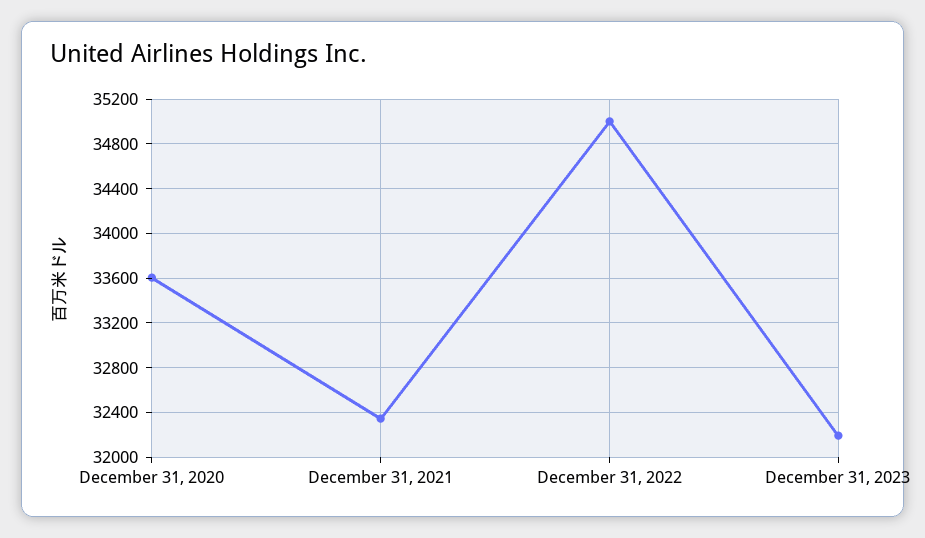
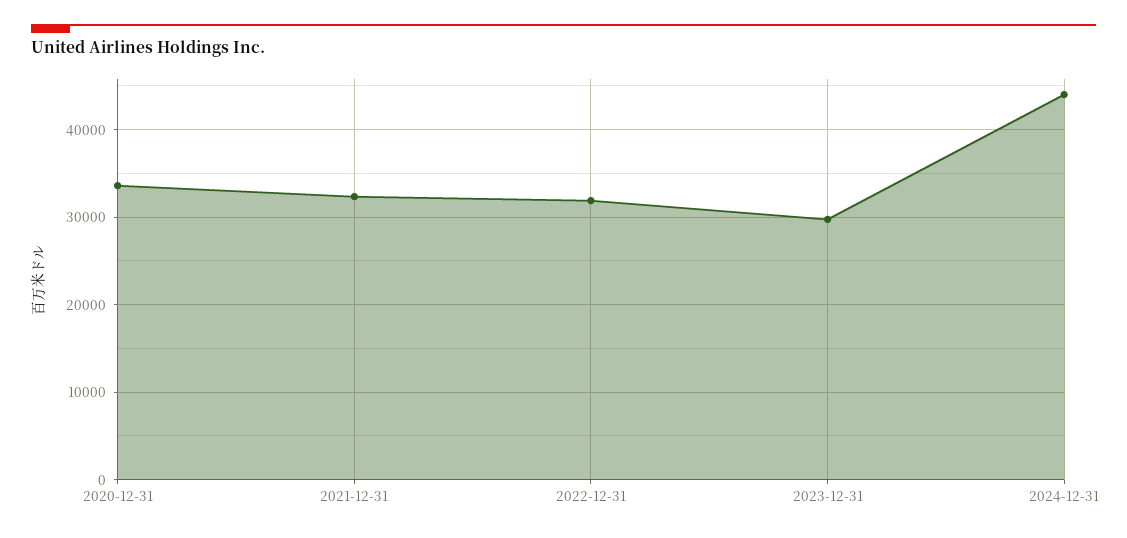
December 31, 2022: 35000 -> 32000
December 31, 2023: 32200 -> 30000
2024-12-31: none -> 44000

